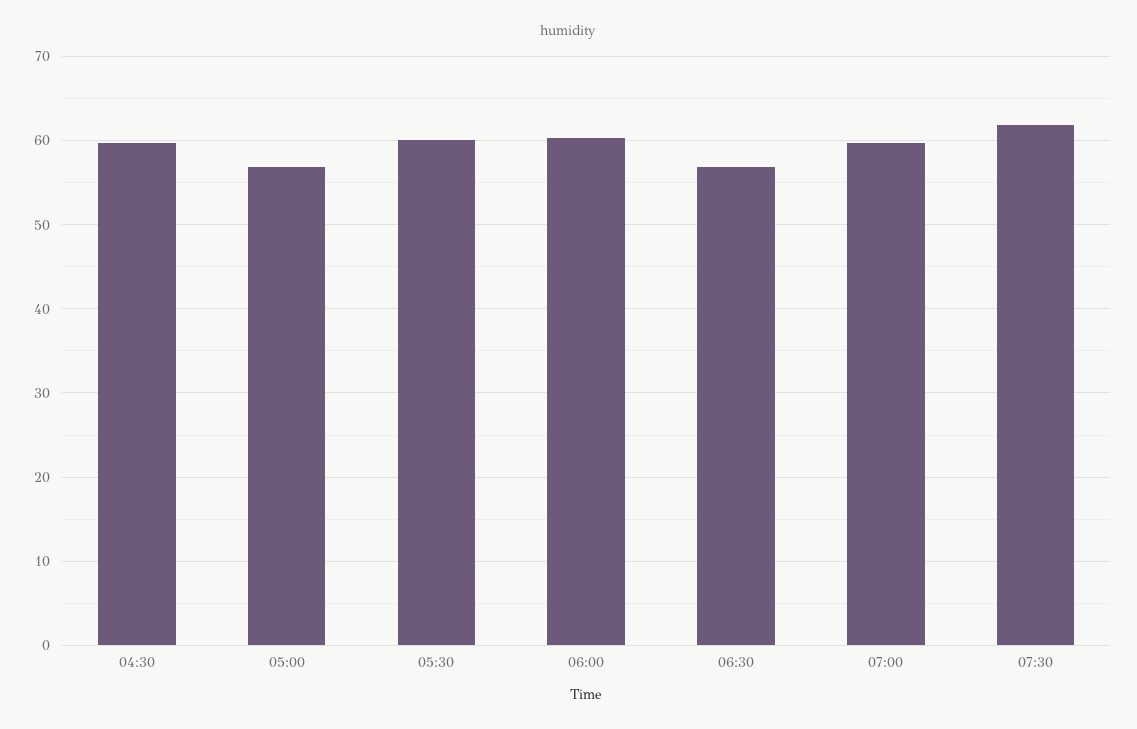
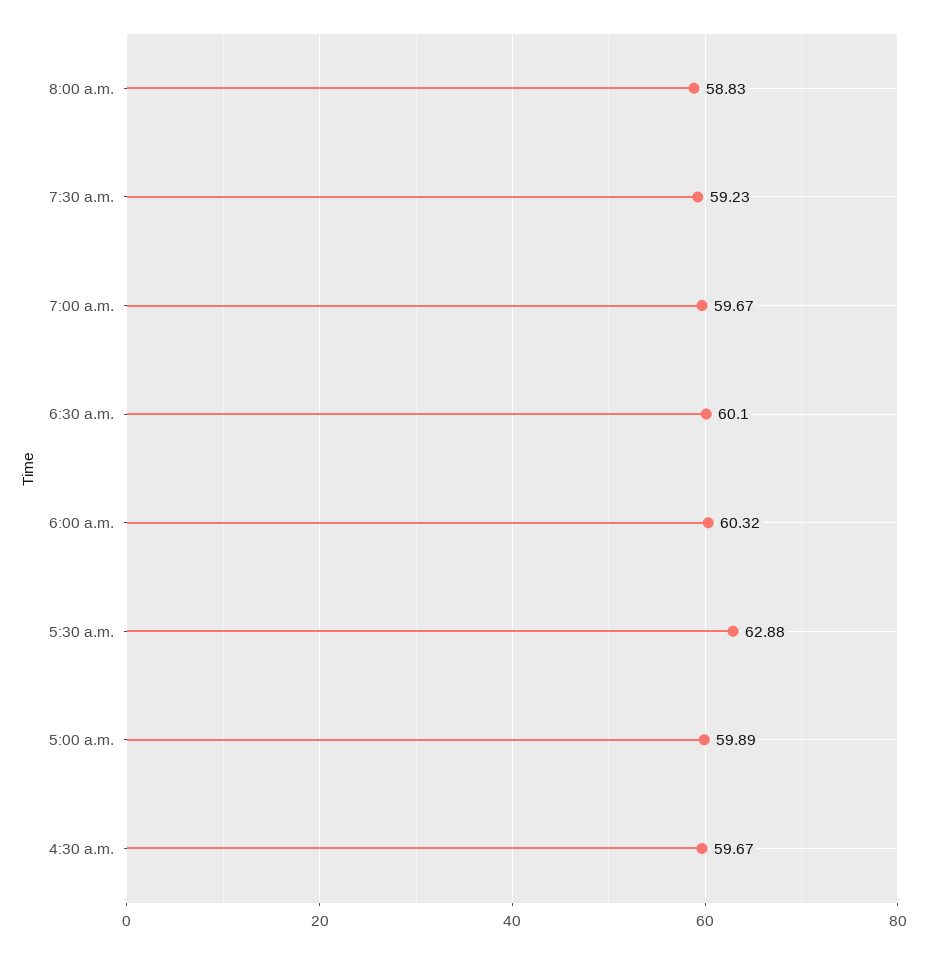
05:00: 57 -> 59.89
05:30: 60 -> 62.88
06:30: 57 -> 60.1
07:30: 62 -> 59.23
8:00 a.m.: none -> 58.83

